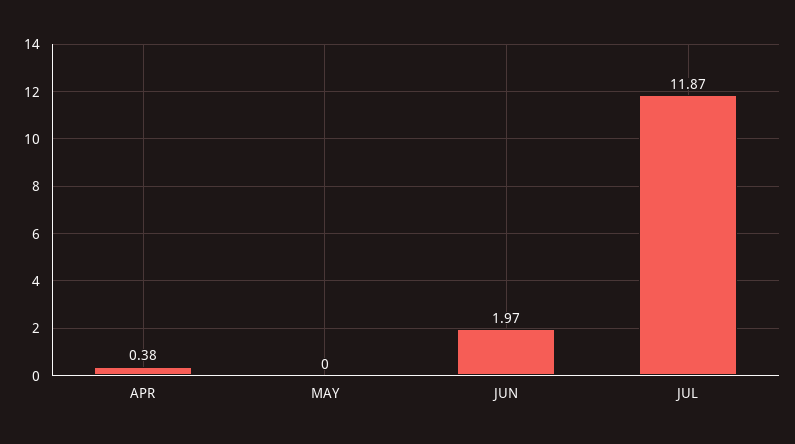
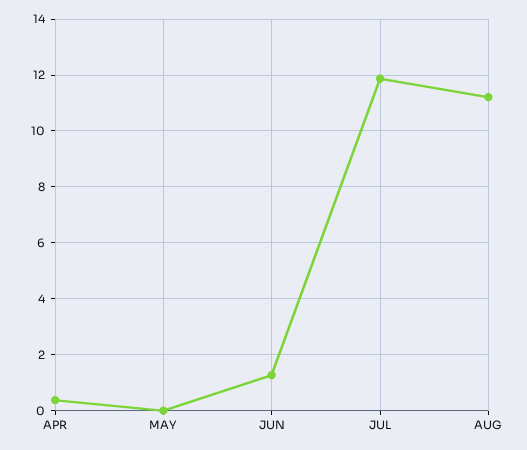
JUN: 1.97 -> 1.25
AUG: none -> 11.25

